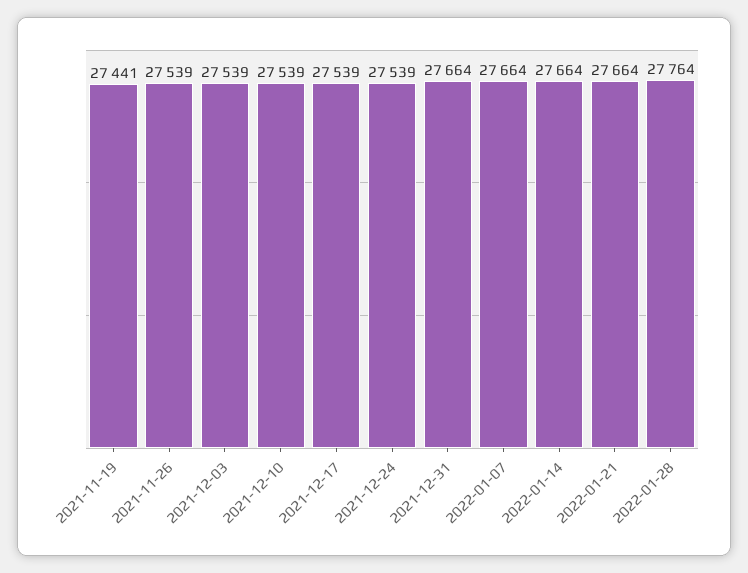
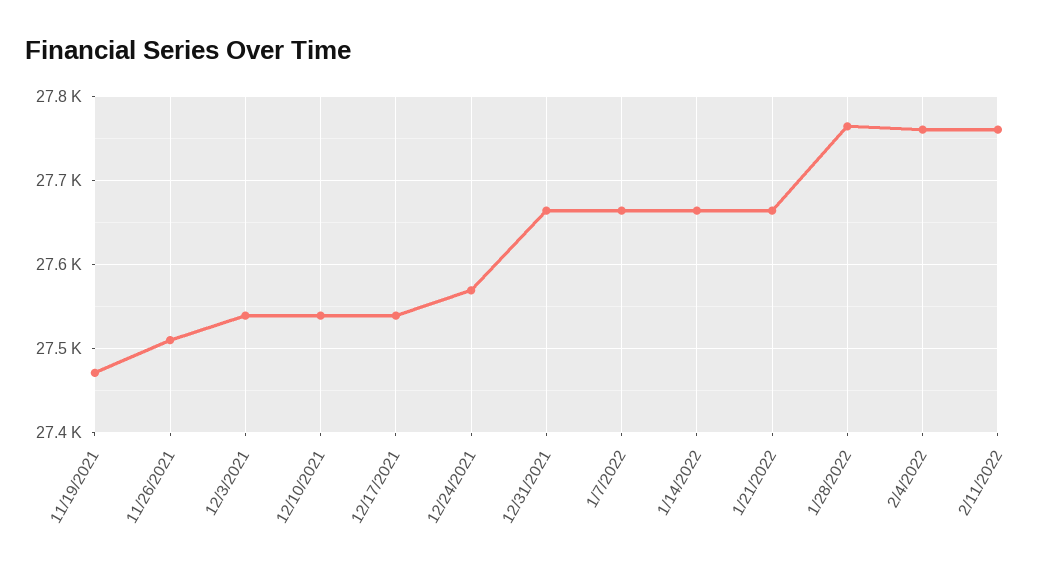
2021-11-19: 27441 -> 27470
2021-11-26: 27539 -> 27510
2021-12-24: 27539 -> 27570
2/4/2022: none -> 27760
2/11/2022: none -> 27760

